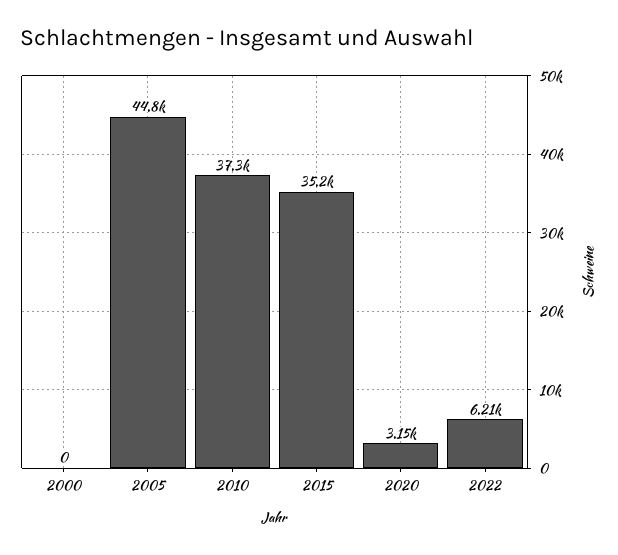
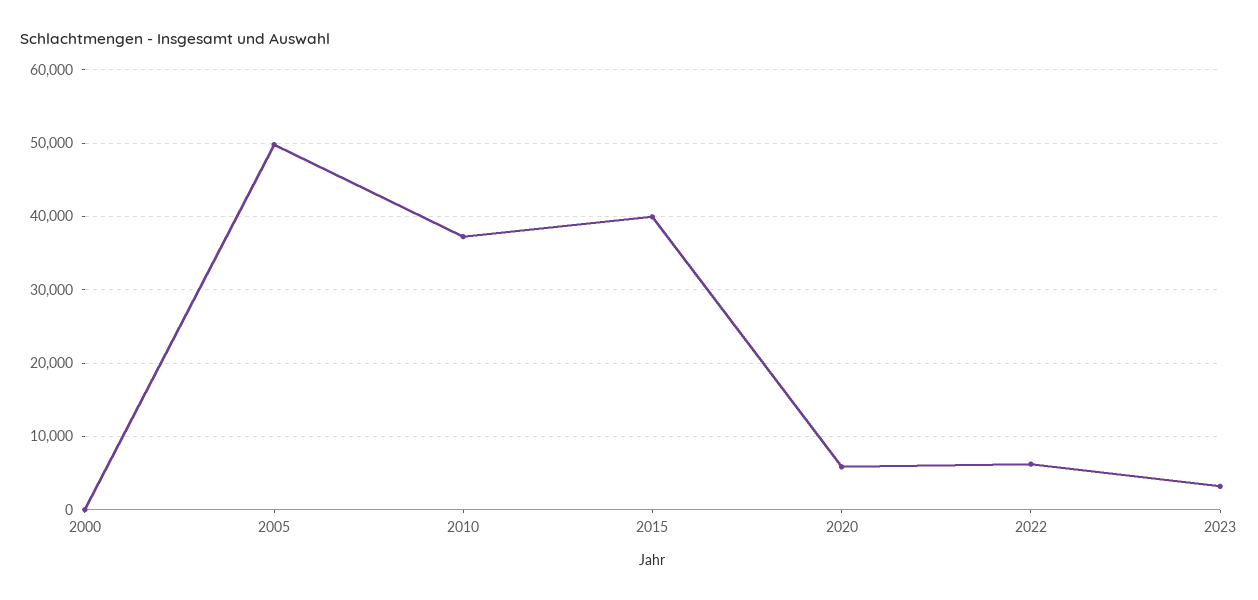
2005: 44800 -> 50000
2015: 35200 -> 40000
2020: 3150 -> 6000
2023: none -> 3000

